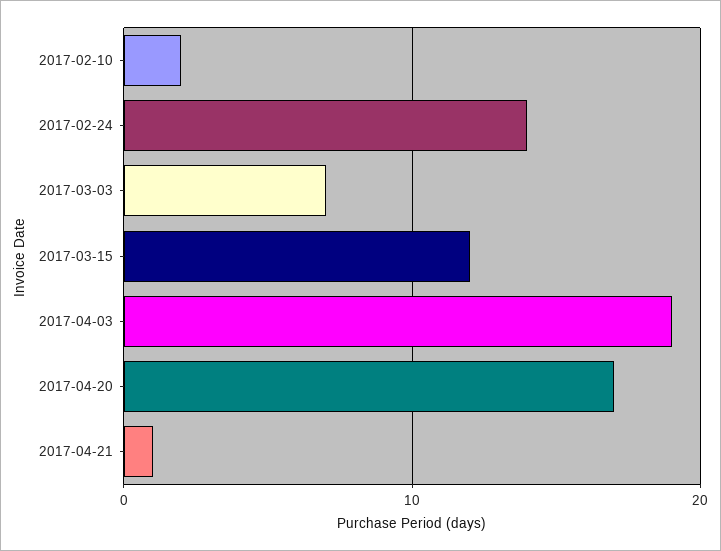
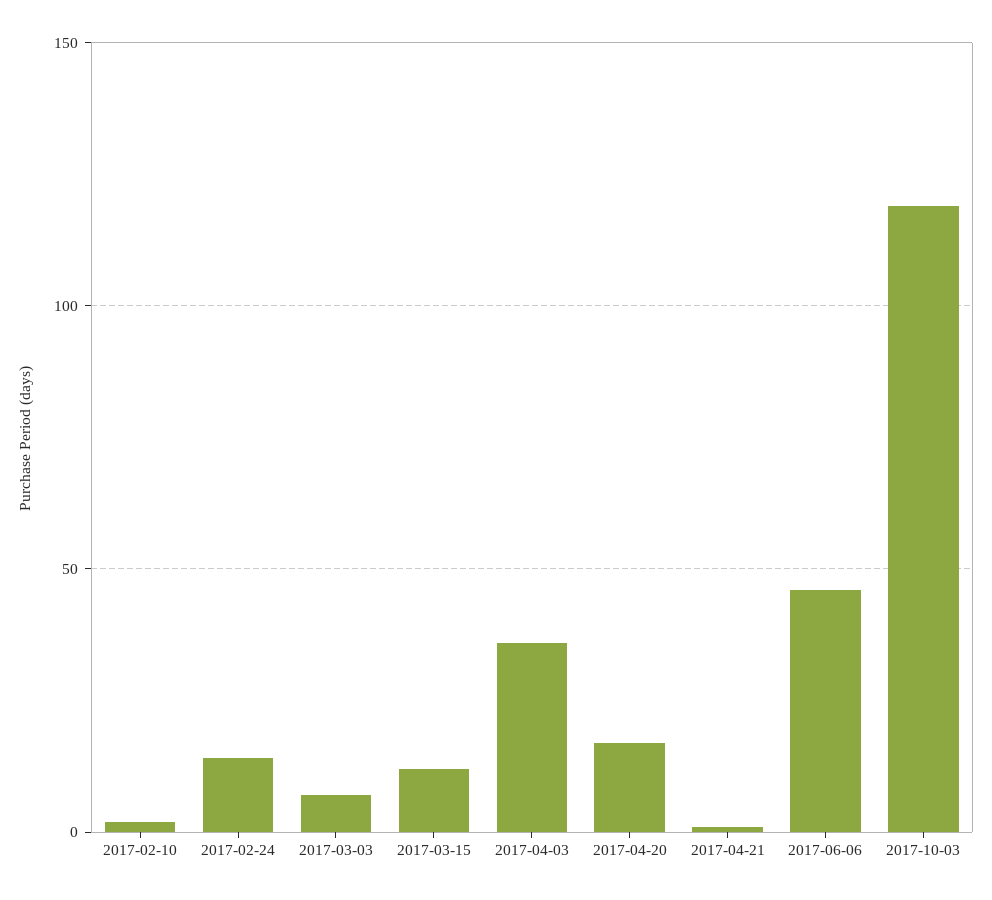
2017-04-03: 19 -> 35
2017-06-06: none -> 45
2017-10-03: none -> 120

